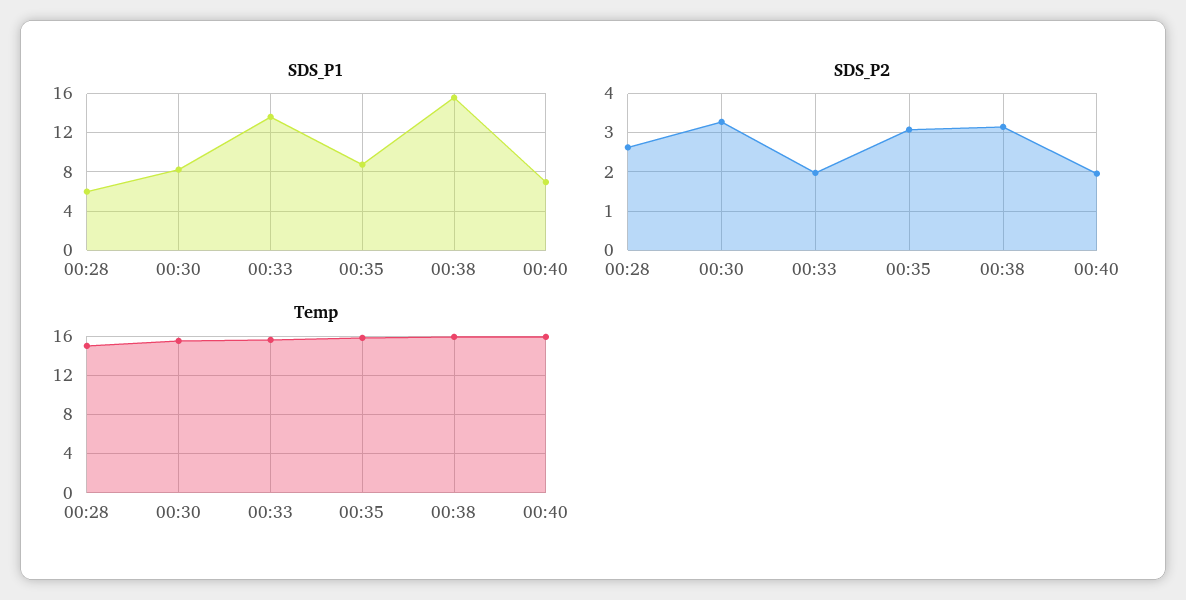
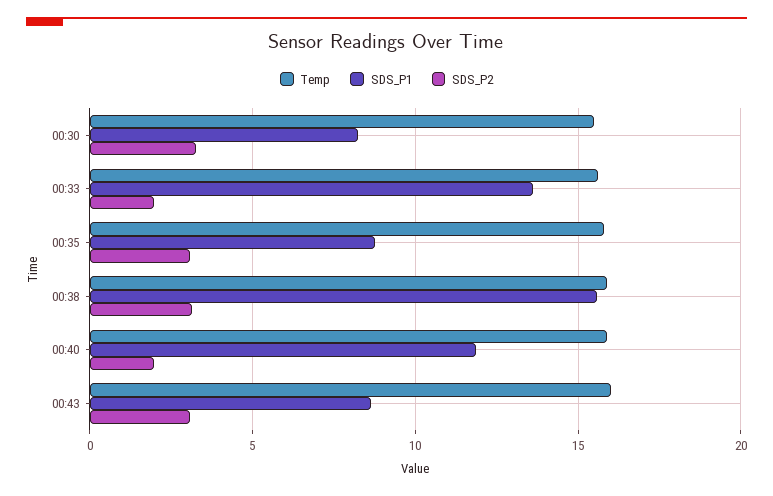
SDS_P1, 00:28: 6 -> none
SDS_P1, 00:40: 7 -> 12
SDS_P2, 00:28: 2.6 -> none
Temp, 00:28: 15 -> none
Temp, 00:43: none -> 16
SDS_P1, 00:43: none -> 8.5
SDS_P2, 00:43: none -> 3

